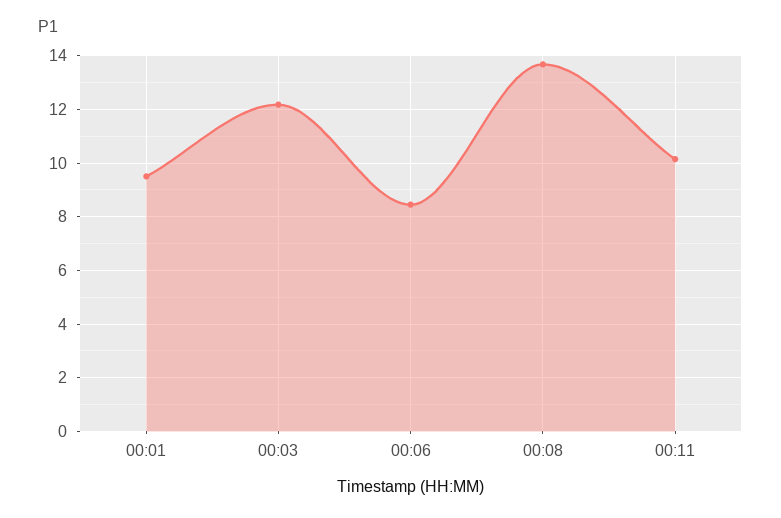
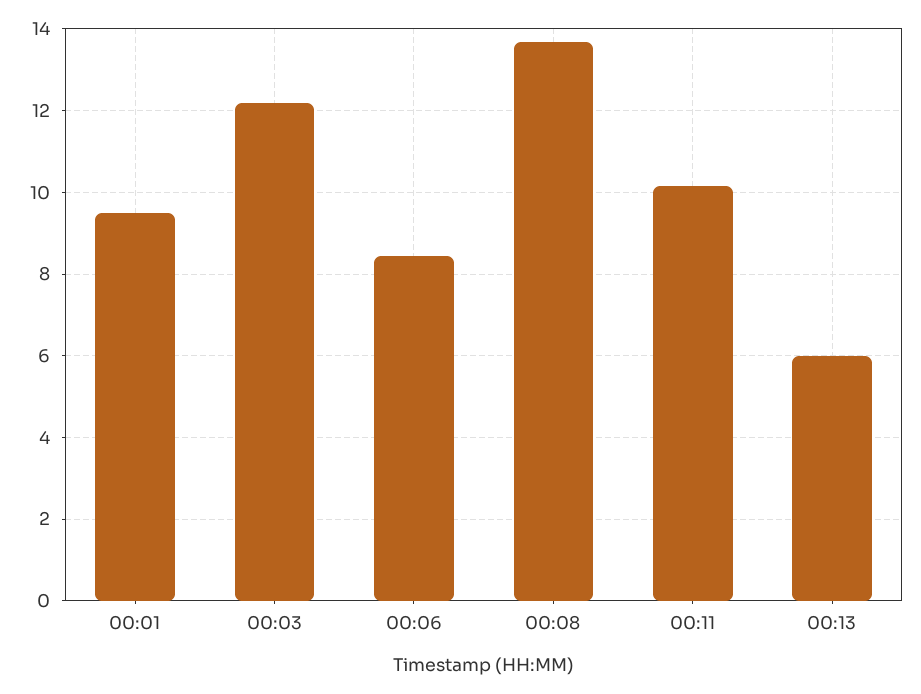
00:13: none -> 6

